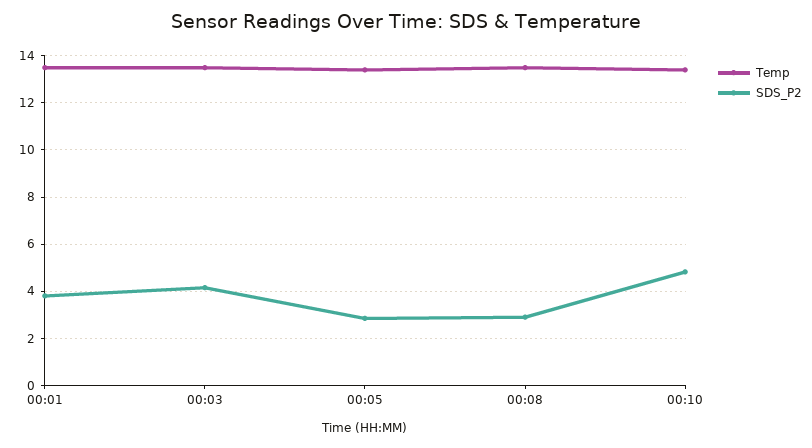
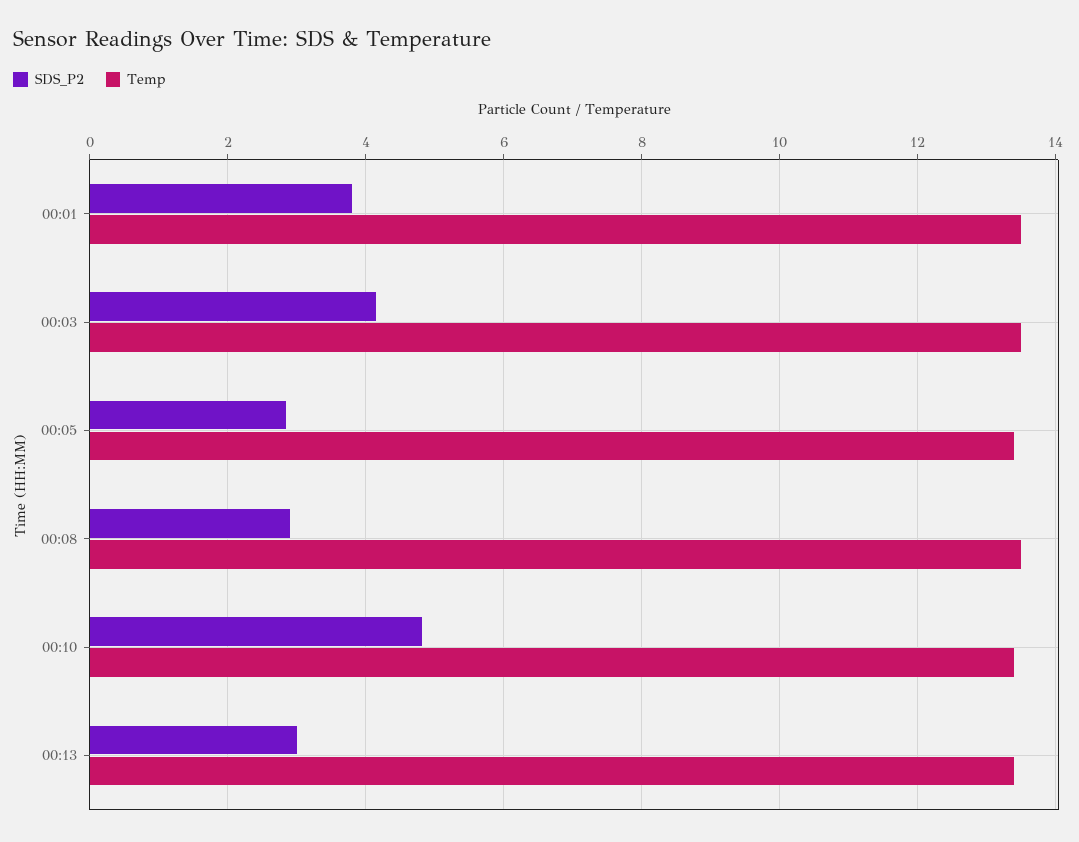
SDS_P2, 00:13: none -> 3
Temp, 00:13: none -> 13.4

